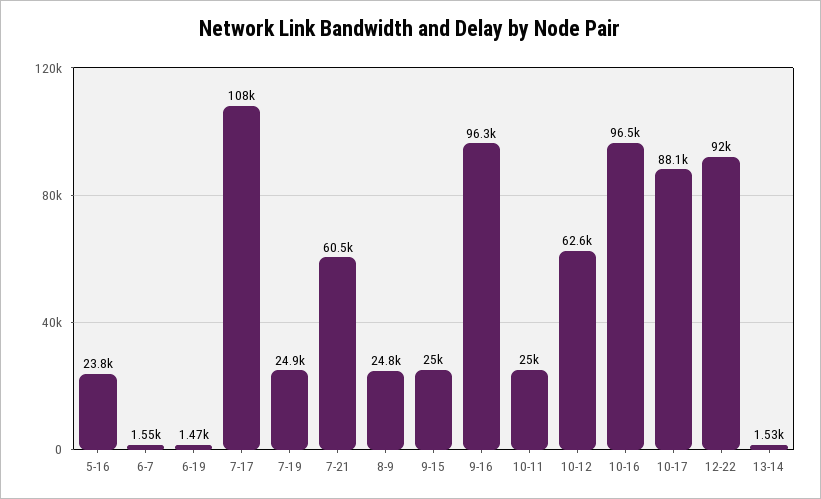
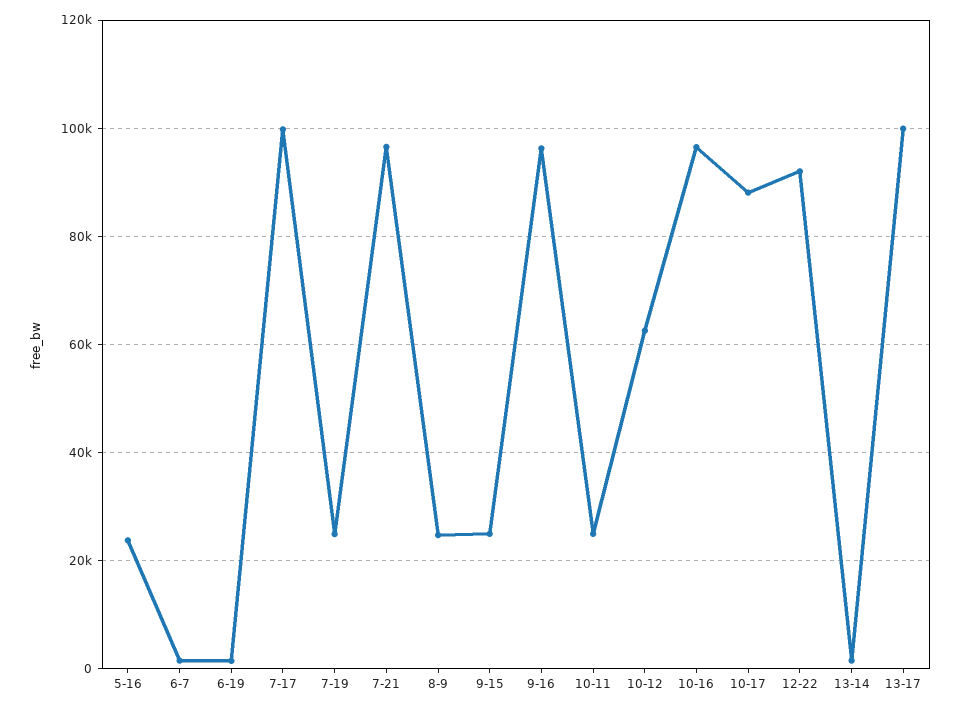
7-17: 108000 -> 100000
7-21: 60500 -> 96000
13-17: none -> 100000

